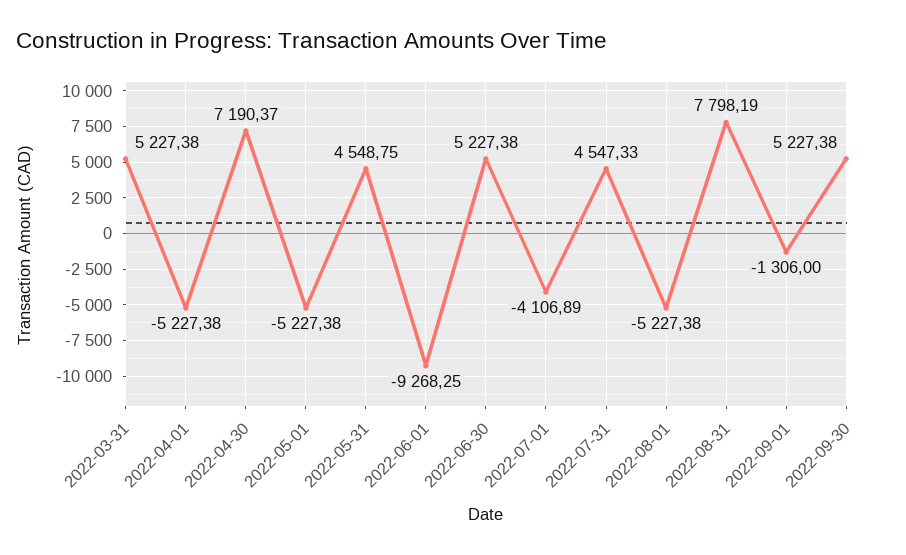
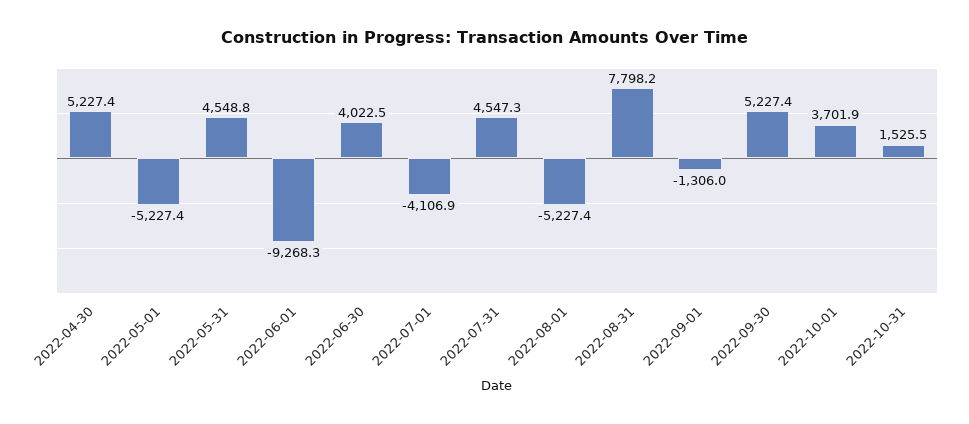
2022-03-31: 5227.38 -> none
2022-04-01: -5227.38 -> none
2022-04-30: 7190.37 -> 5227.4
2022-06-30: 5227.38 -> 4022.5
2022-10-01: none -> 3701.9
2022-10-31: none -> 1525.5

